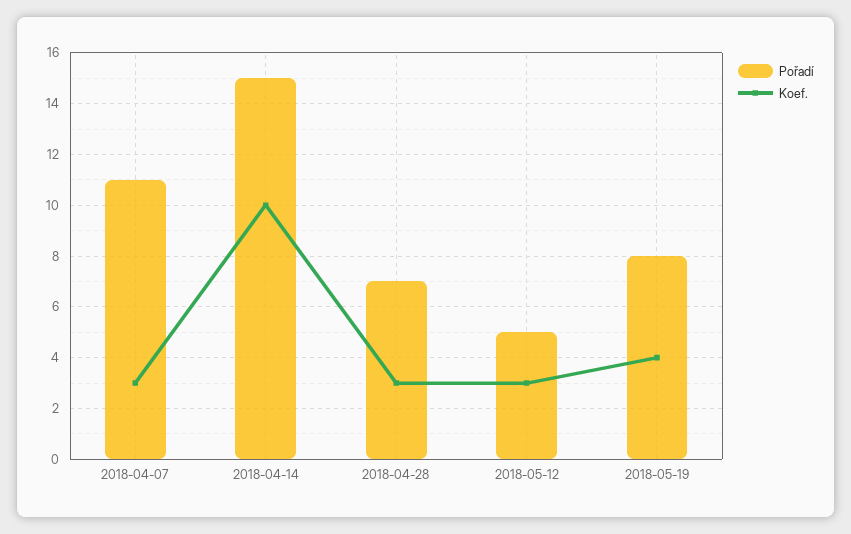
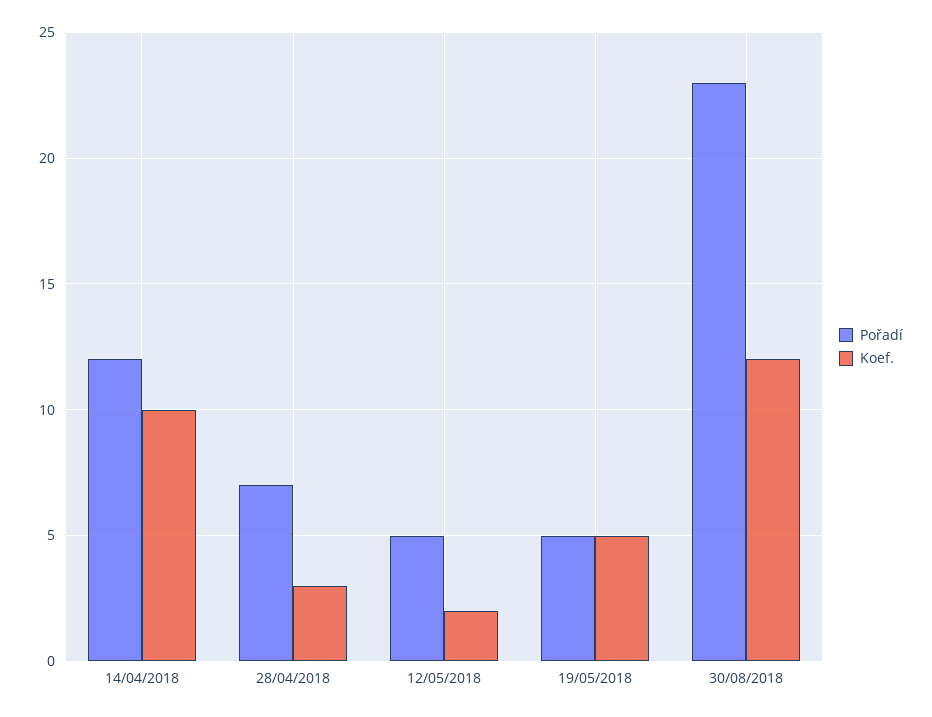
Pořadí, 2018-04-07: 11 -> none
Koef., 2018-04-07: 3 -> none
Pořadí, 2018-04-14: 15 -> 12
Koef., 2018-05-12: 3 -> 2
Pořadí, 2018-05-19: 8 -> 5
Koef., 2018-05-19: 4 -> 5
Pořadí, 30/08/2018: none -> 23
Koef., 30/08/2018: none -> 12

